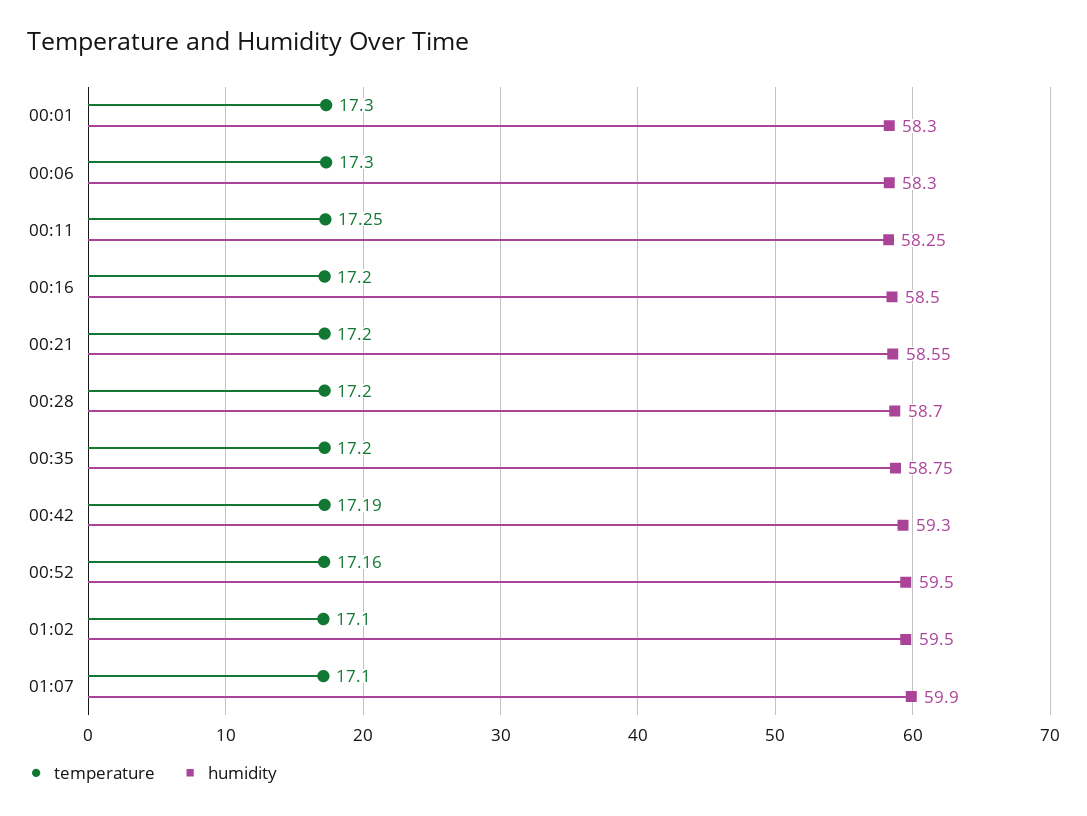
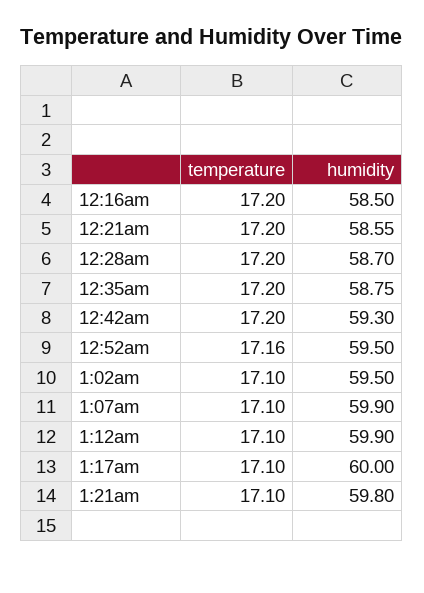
temperature, 00:01: 17.3 -> none
humidity, 00:01: 58.3 -> none
temperature, 00:06: 17.3 -> none
humidity, 00:06: 58.3 -> none
temperature, 00:11: 17.25 -> none
humidity, 00:11: 58.25 -> none
temperature, 00:42: 17.19 -> 17.2
temperature, 1:12am: none -> 17.1
humidity, 1:12am: none -> 59.9
temperature, 1:17am: none -> 17.1
humidity, 1:17am: none -> 60
temperature, 1:21am: none -> 17.1
humidity, 1:21am: none -> 59.8

